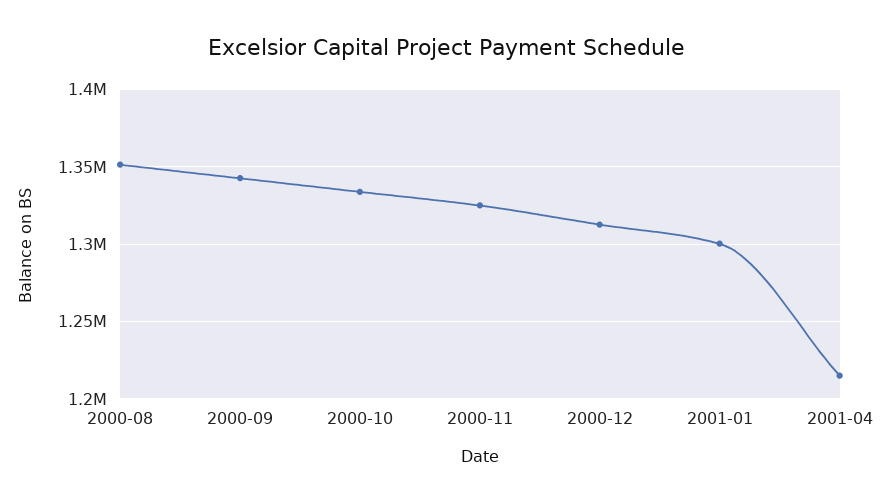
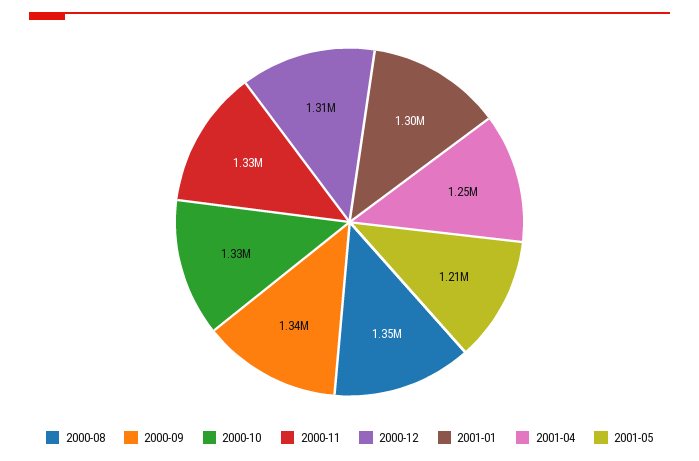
2001-04: 1215000 -> 1250000
2001-05: none -> 1210000

